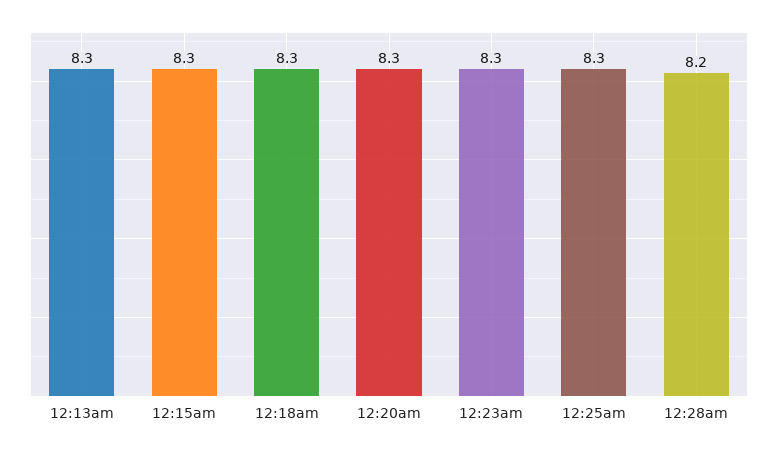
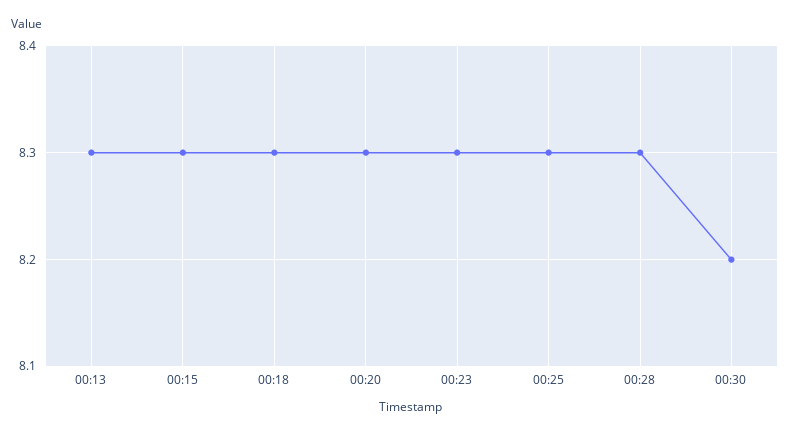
12:28am: 8.2 -> 8.3
00:30: none -> 8.2

